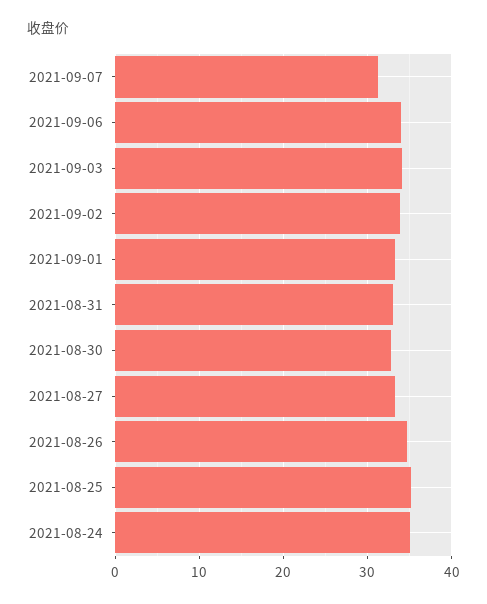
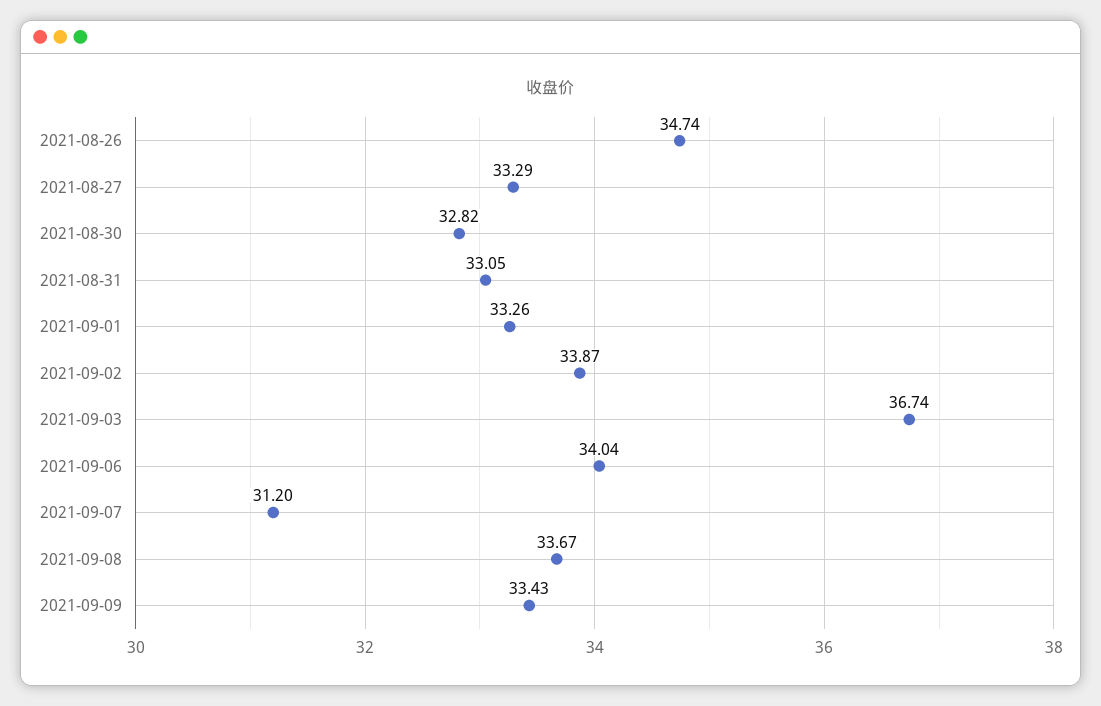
2021-09-03: 34 -> 36.74
2021-08-25: 35 -> none
2021-08-24: 35 -> none
2021-09-08: none -> 33.67
2021-09-09: none -> 33.43

